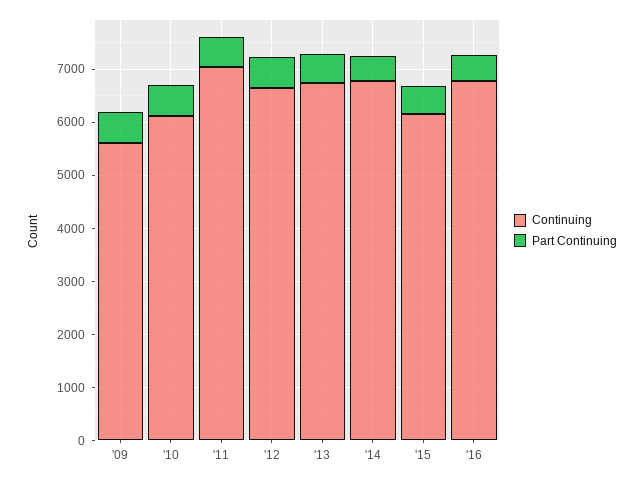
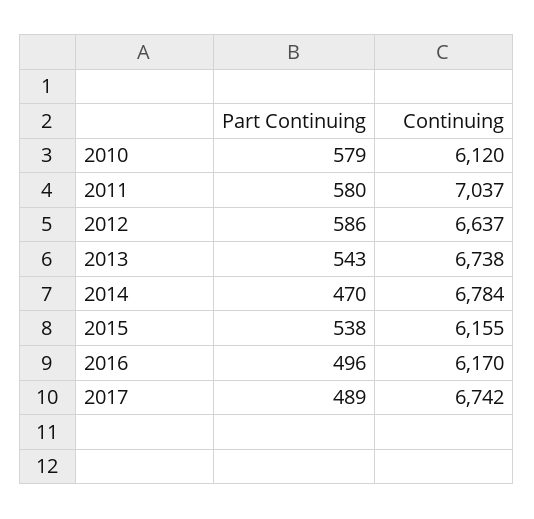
Continuing, '09: 5600 -> none
Part Continuing, '09: 600 -> none
Continuing, '16: 6800 -> 6170
Part Continuing, 2017: none -> 489
Continuing, 2017: none -> 6742

